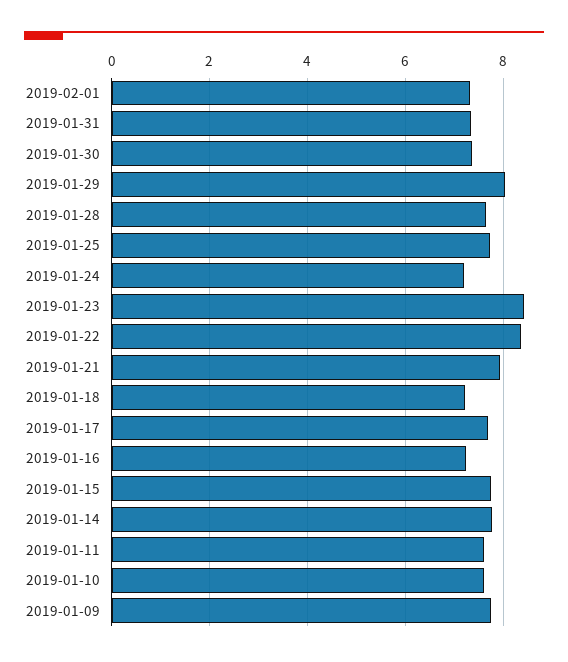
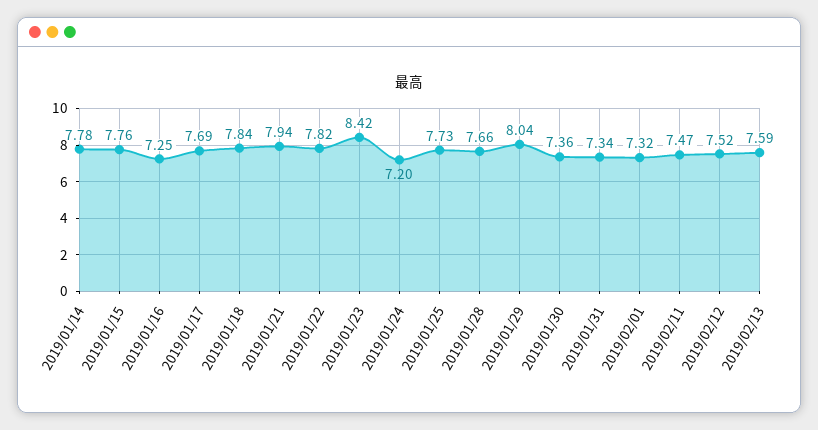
2019-01-22: 8.4 -> 7.82
2019-01-18: 7.2 -> 7.84
2019-01-11: 7.6 -> none
2019-01-10: 7.6 -> none
2019-01-09: 7.8 -> none
2019/02/11: none -> 7.47
2019/02/12: none -> 7.52
2019/02/13: none -> 7.59

